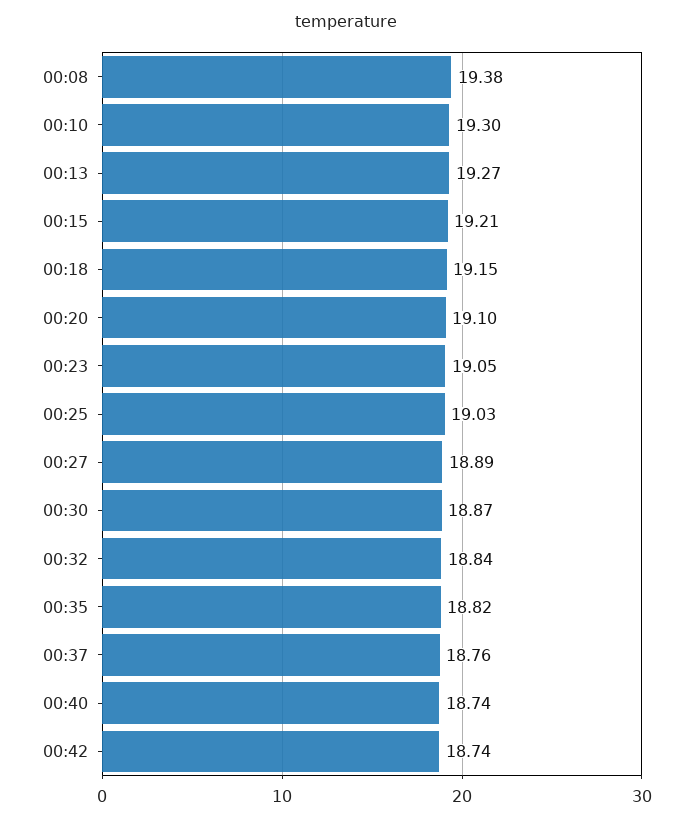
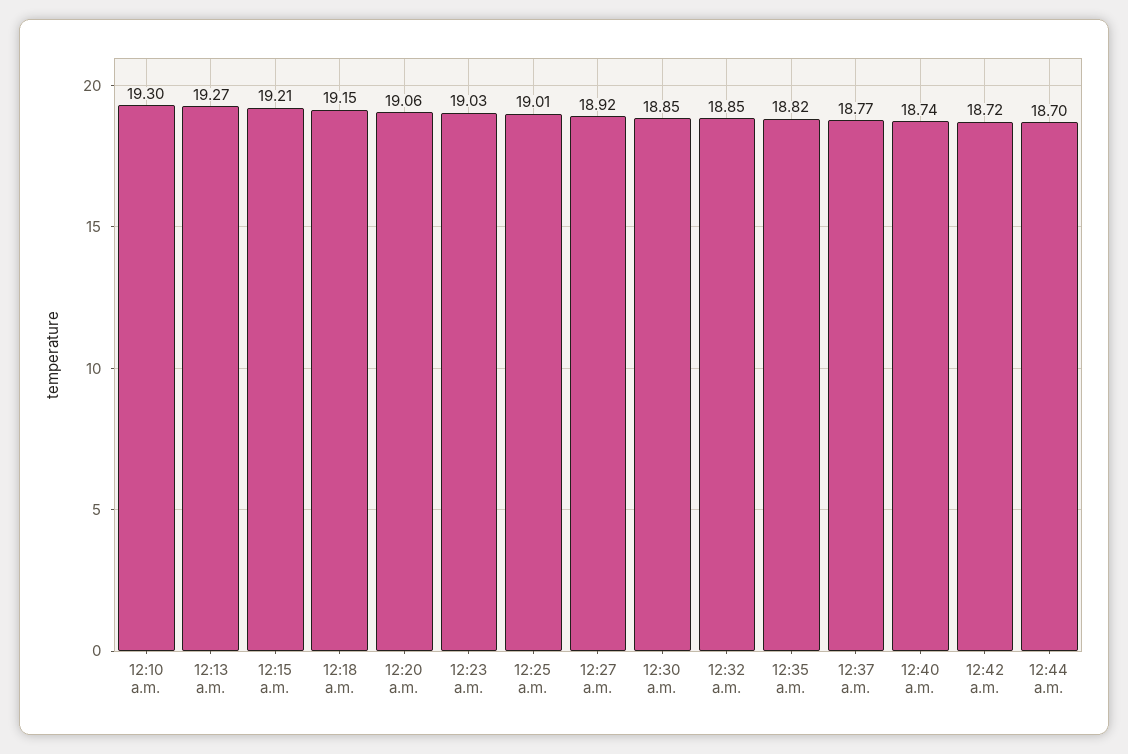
00:08: 19.38 -> none
00:20: 19.1 -> 19.06
00:23: 19.05 -> 19.03
00:25: 19.03 -> 19.01
00:27: 18.89 -> 18.92
00:30: 18.87 -> 18.85
00:32: 18.84 -> 18.85
00:37: 18.76 -> 18.77
00:42: 18.74 -> 18.72
12:44 a.m.: none -> 18.7

